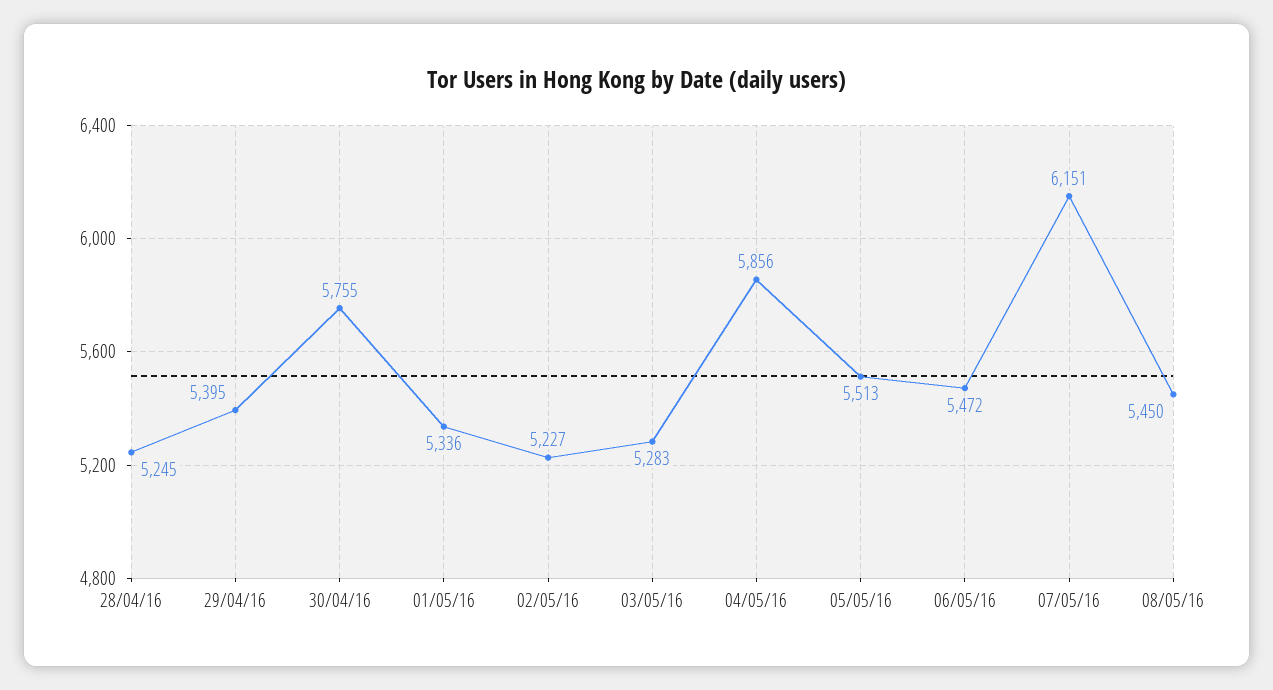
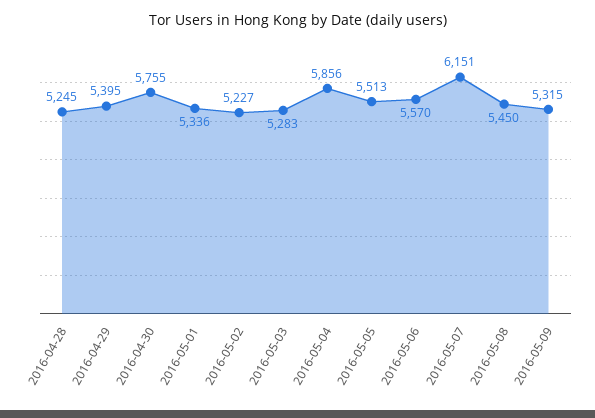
06/05/16: 5472 -> 5570
2016-05-09: none -> 5315

